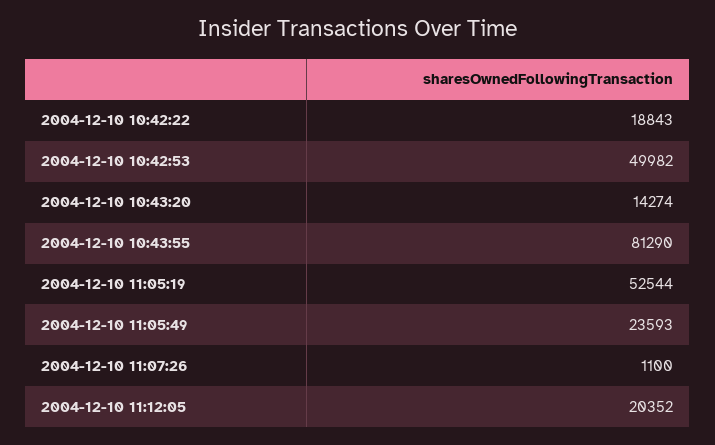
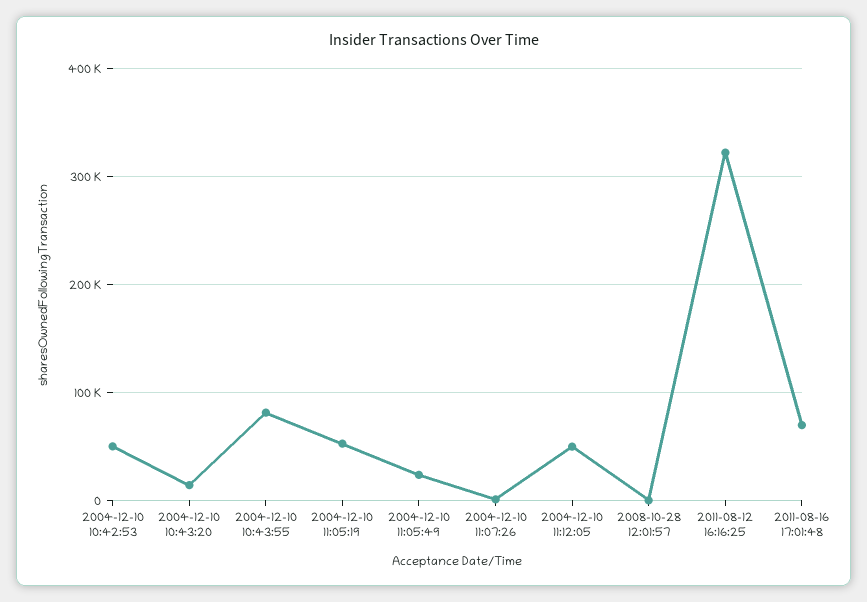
2004-12-10 10:42:22: 18843 -> none
2004-12-10 11:12:05: 20352 -> 50000
2008-10-28 12:01:57: none -> 0
2011-08-12 16:16:25: none -> 320000
2011-08-16 17:01:48: none -> 70000

